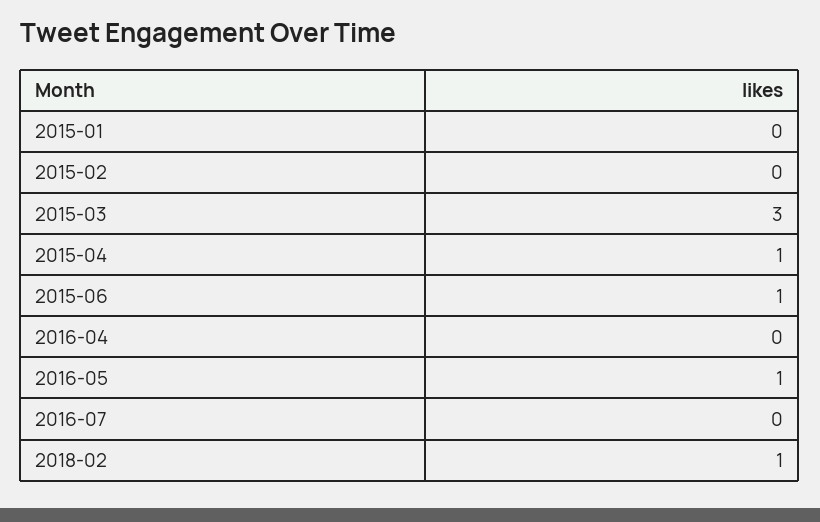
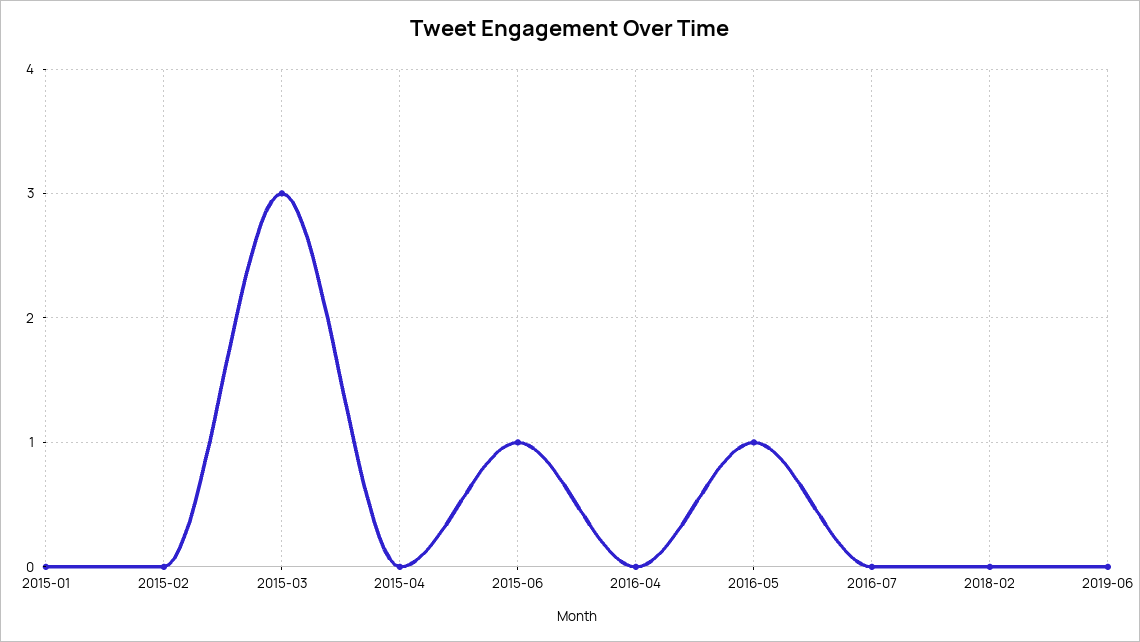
2015-04: 1 -> 0
2018-02: 1 -> 0
2019-06: none -> 0

